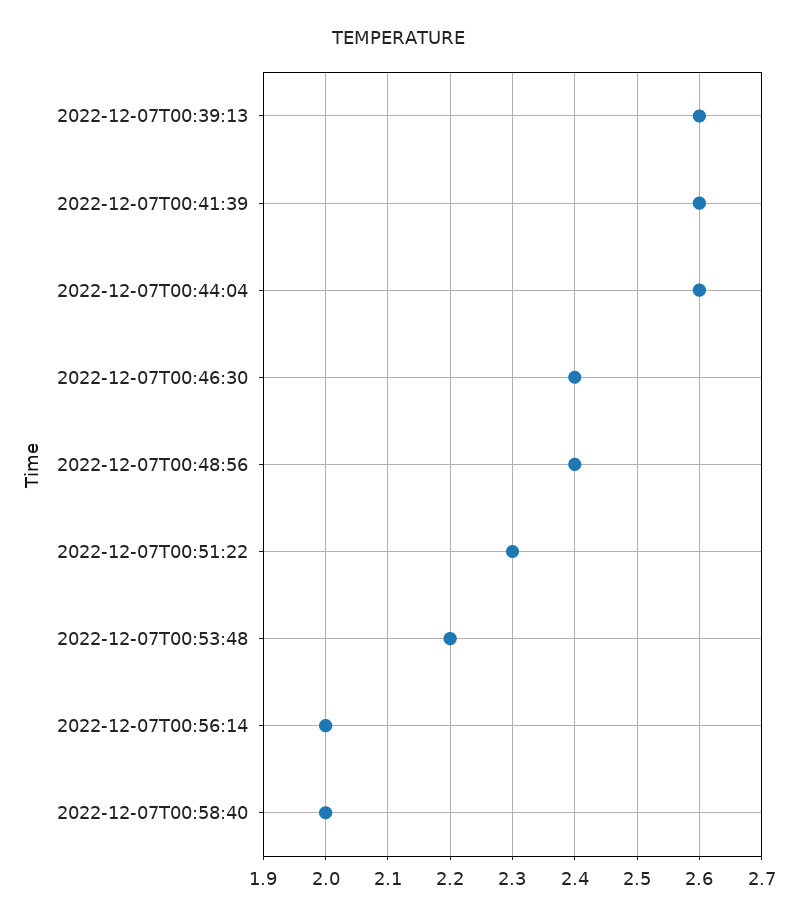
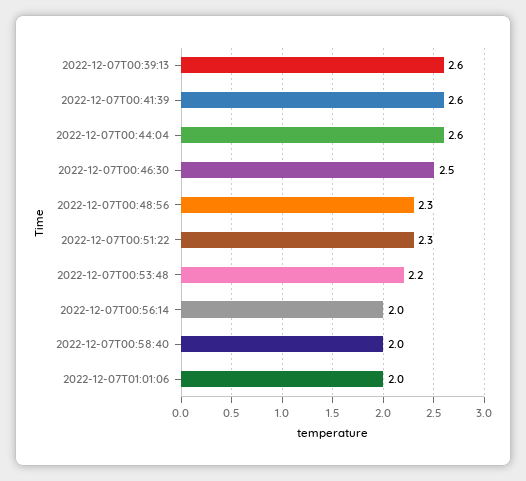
2022-12-07T00:46:30: 2.4 -> 2.5
2022-12-07T00:48:56: 2.4 -> 2.3
2022-12-07T01:01:06: none -> 2

